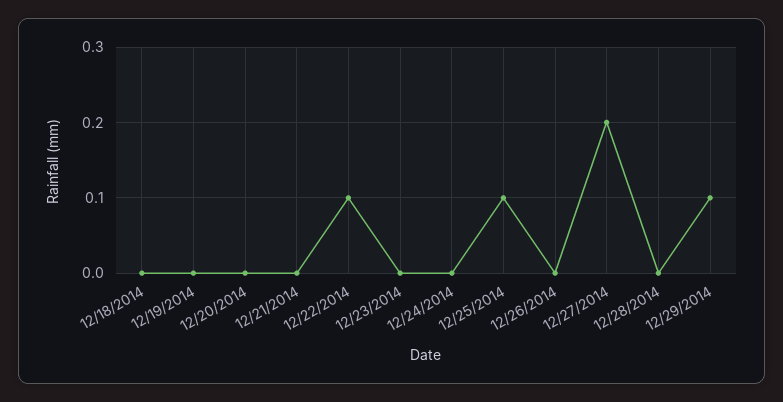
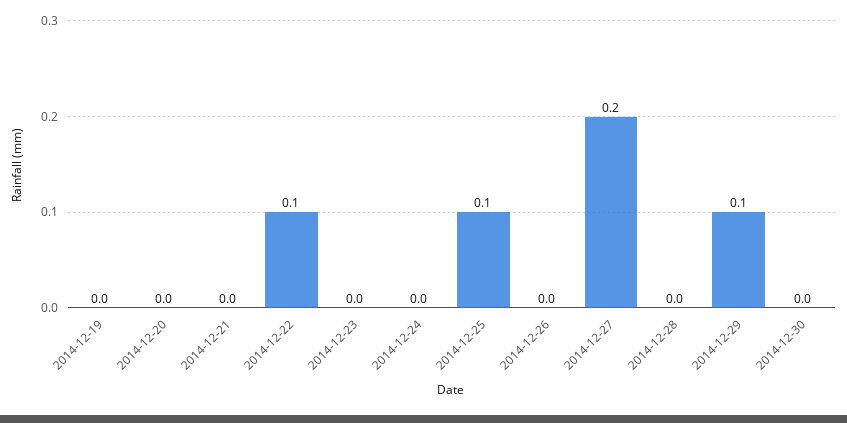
12/18/2014: 0 -> none
2014-12-30: none -> 0

